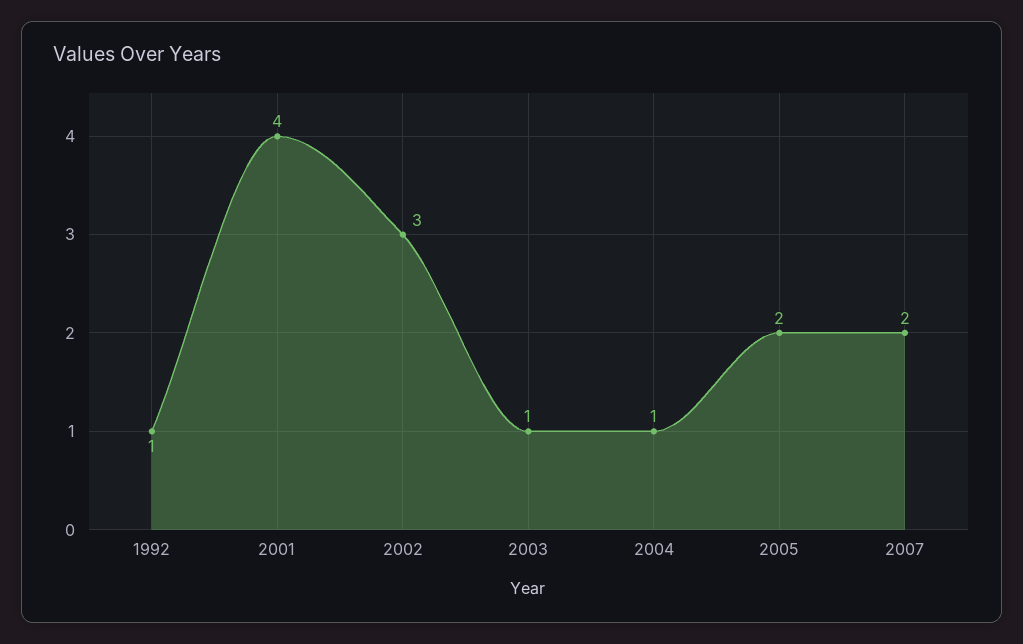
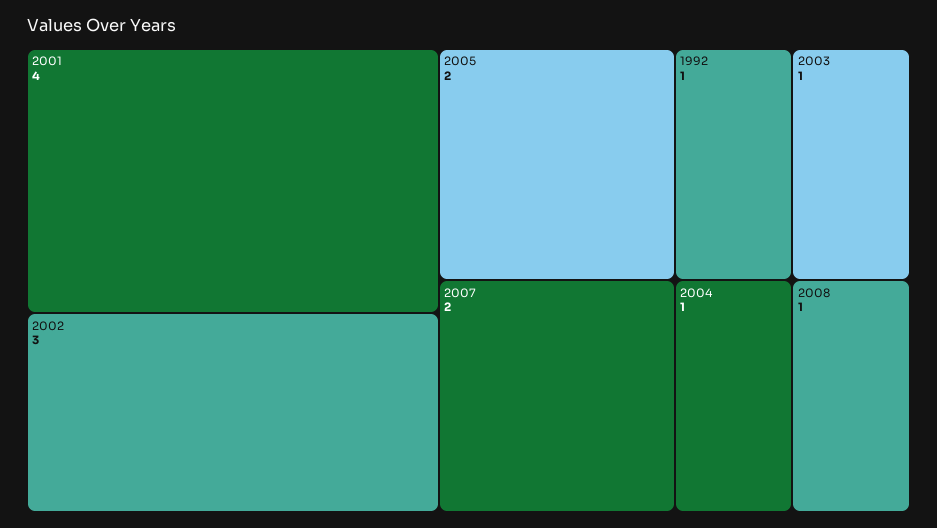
2008: none -> 1

